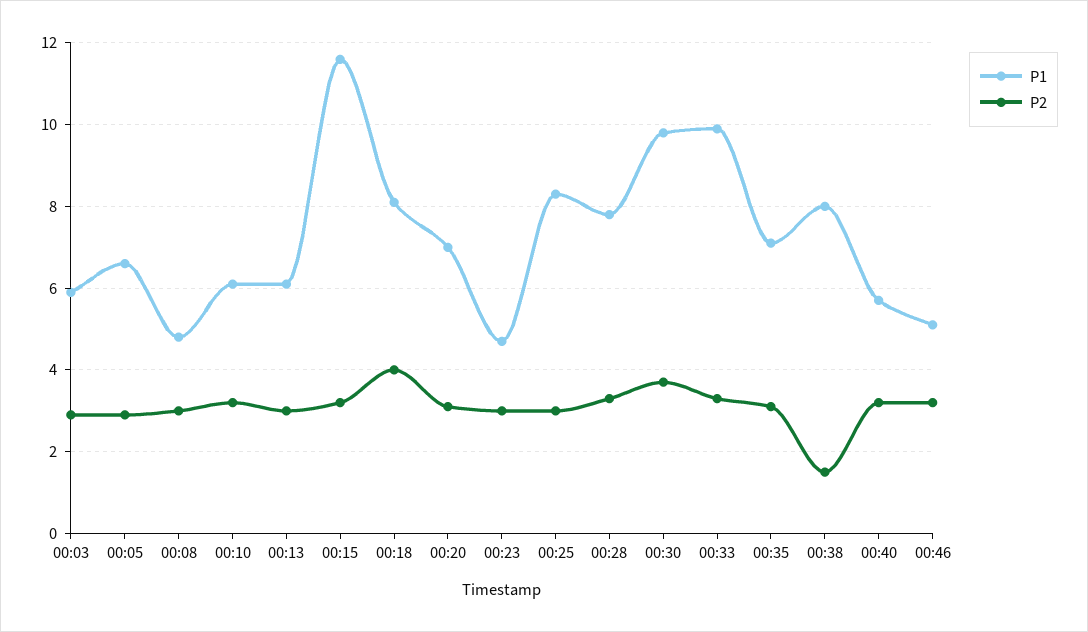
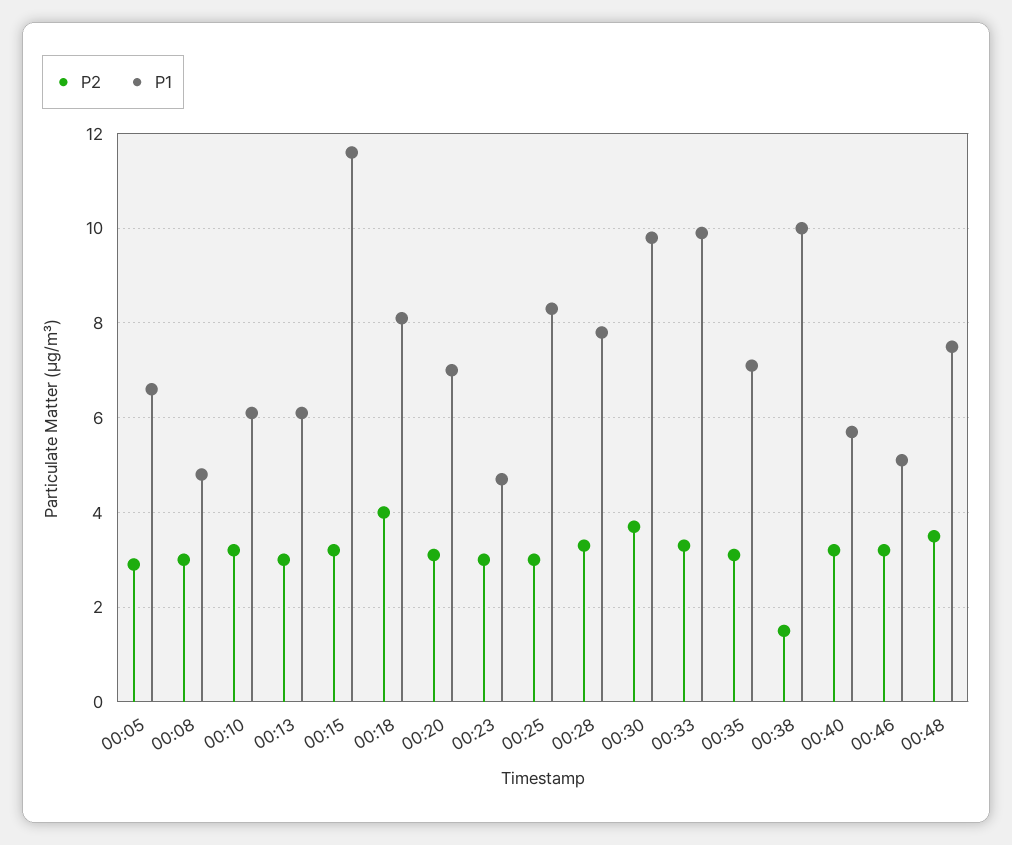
P1, 00:03: 6 -> none
P2, 00:03: 3 -> none
P1, 00:38: 8 -> 10
P2, 00:48: none -> 3.5
P1, 00:48: none -> 7.5

